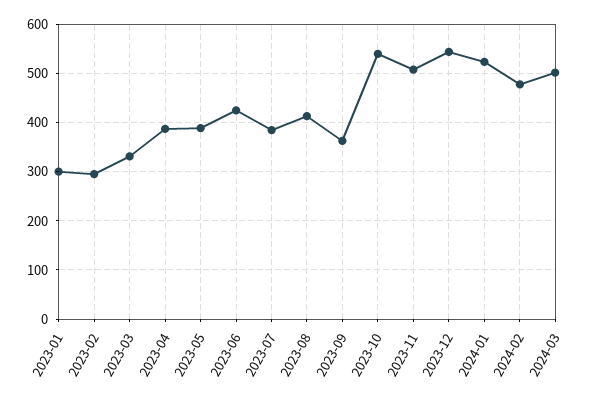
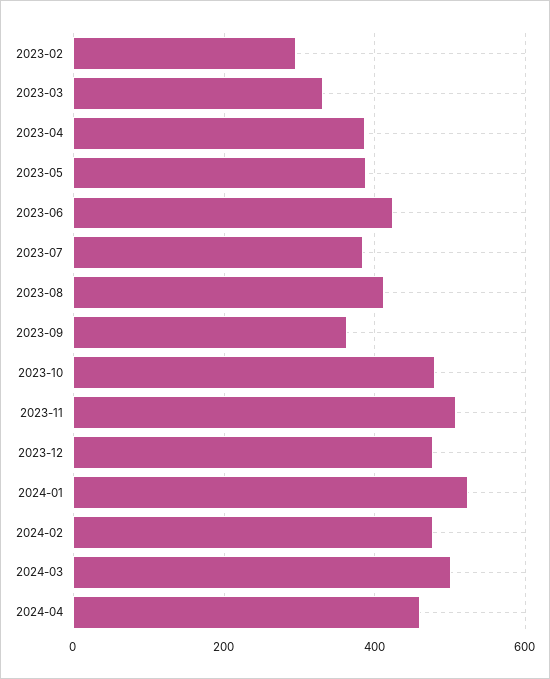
2023-01: 300 -> none
2023-10: 540 -> 480
2023-12: 540 -> 480
2024-04: none -> 460

